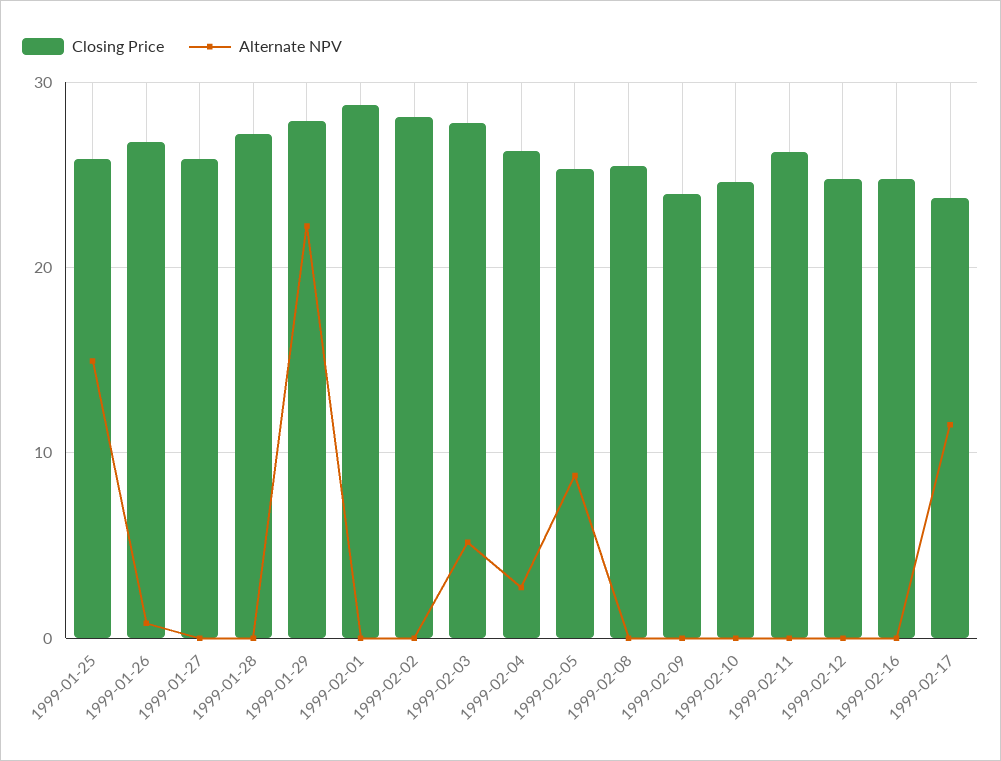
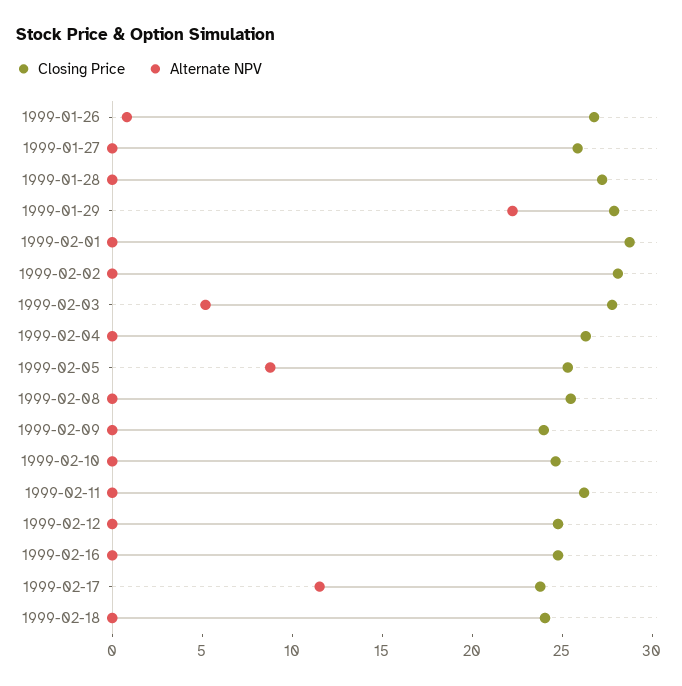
Closing Price, 1999-01-25: 26 -> none
Alternate NPV, 1999-01-25: 15 -> none
Alternate NPV, 1999-02-04: 3 -> 0
Closing Price, 1999-02-18: none -> 24
Alternate NPV, 1999-02-18: none -> 0

